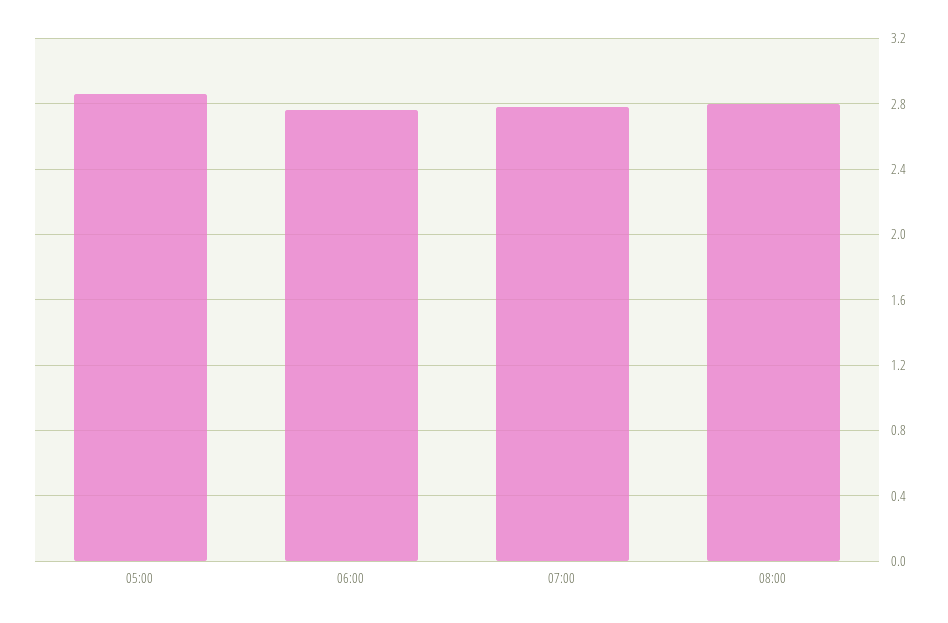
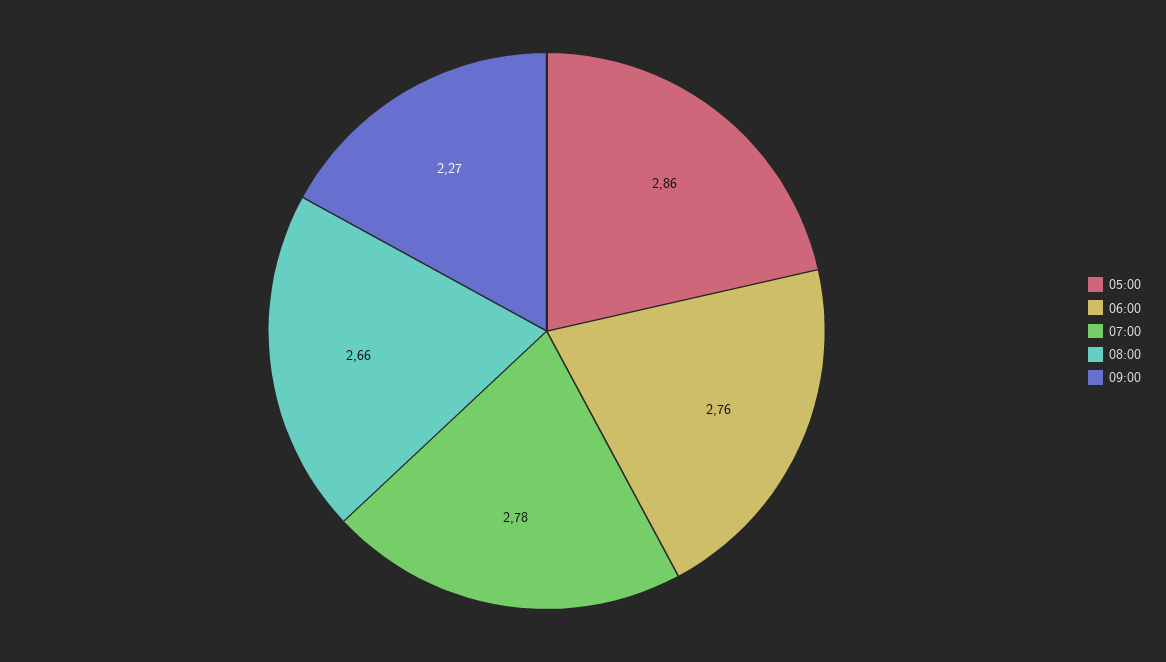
08:00: 2.8 -> 2.66
09:00: none -> 2.27

